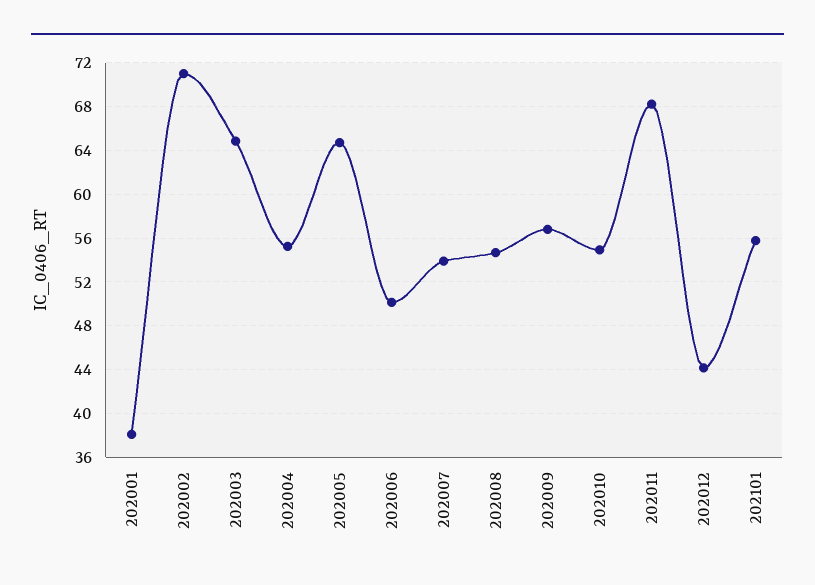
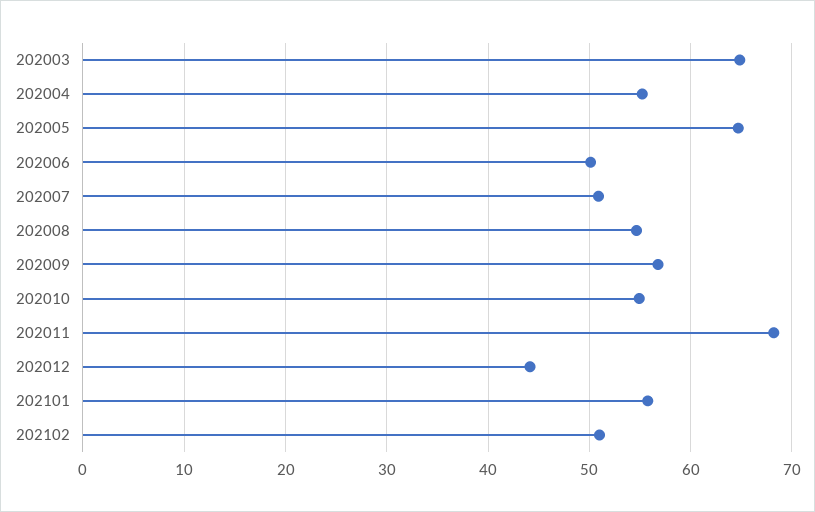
202001: 38 -> none
202002: 71 -> none
202007: 54 -> 51
202102: none -> 51

